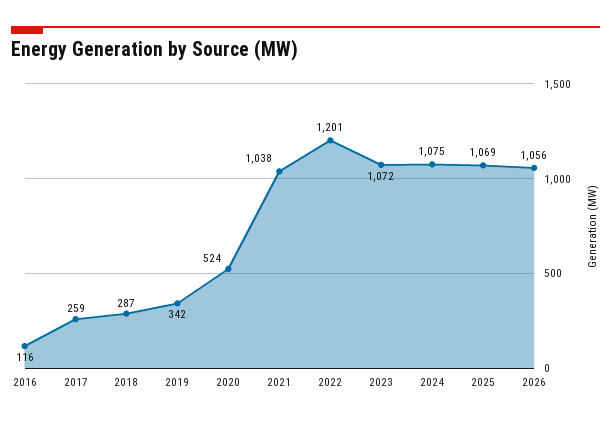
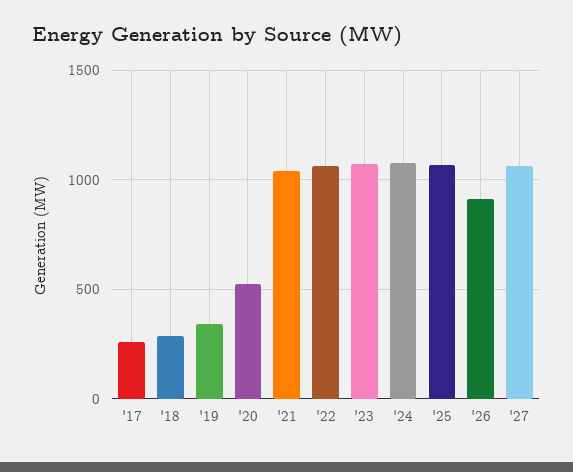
2016: 116 -> none
2022: 1201 -> 1050
2026: 1056 -> 900
'27: none -> 1050

